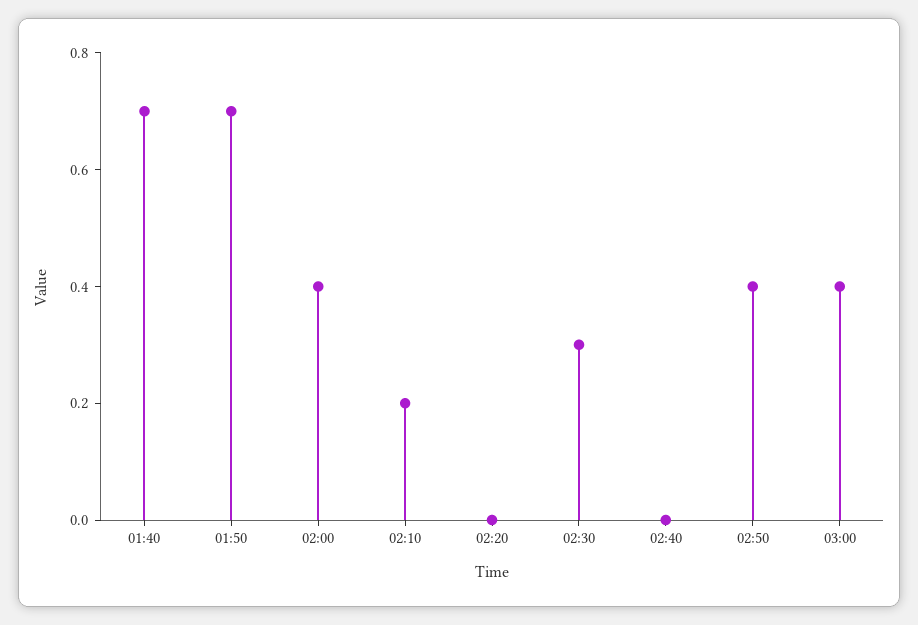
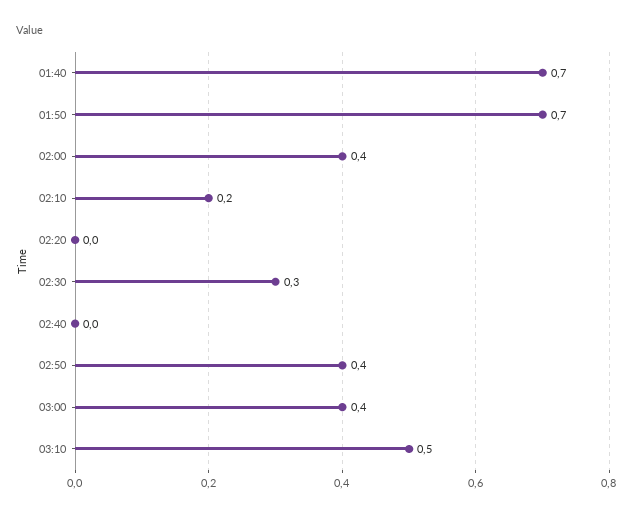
03:10: none -> 0.5

